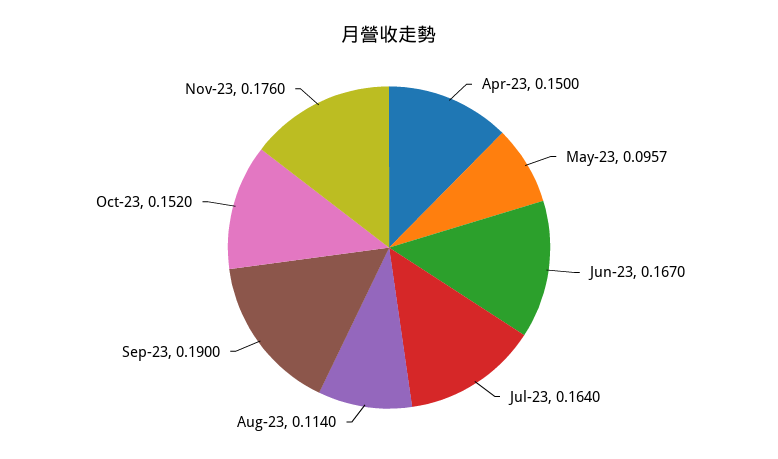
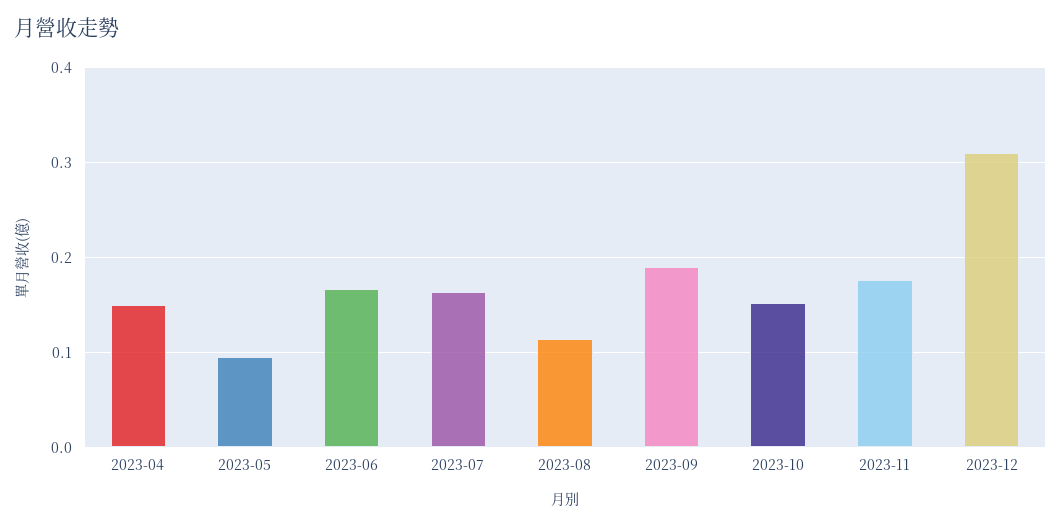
2023-12: none -> 0.31

